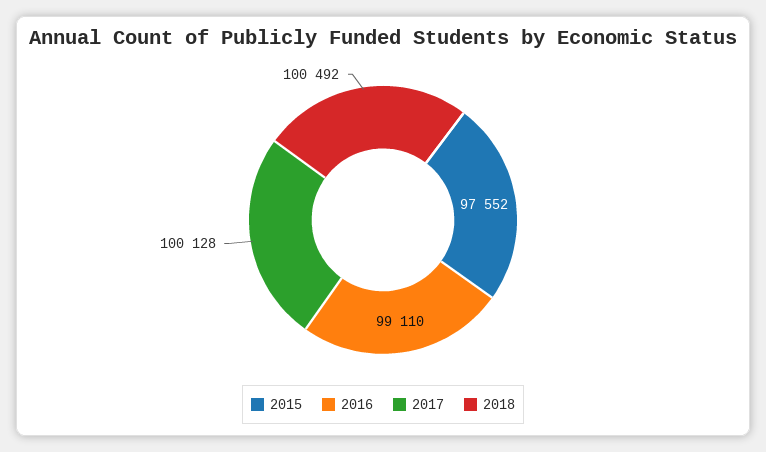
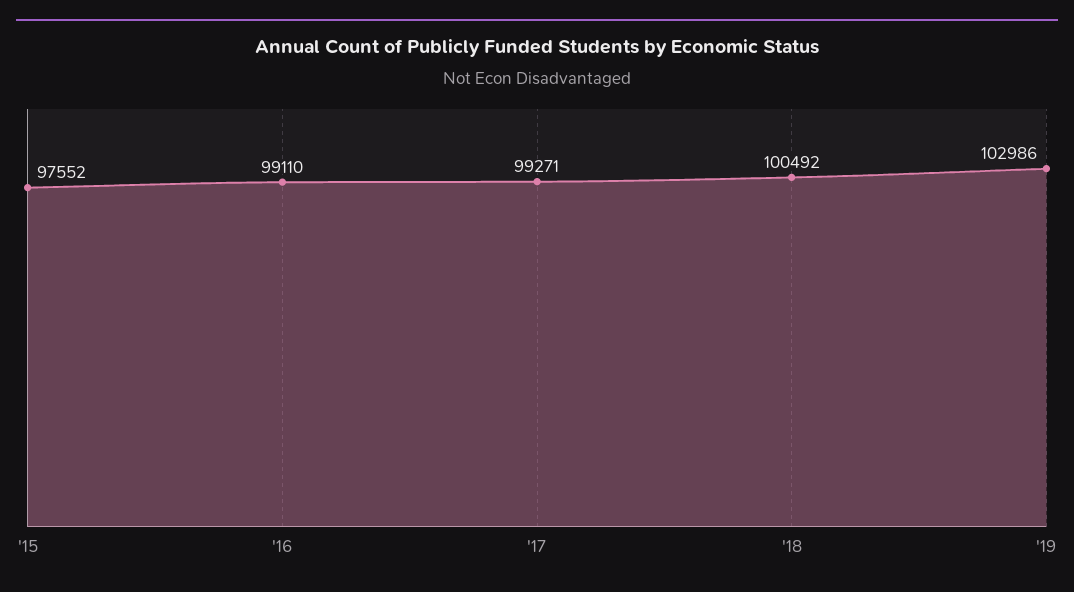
2017: 100128 -> 99271
'19: none -> 102986

